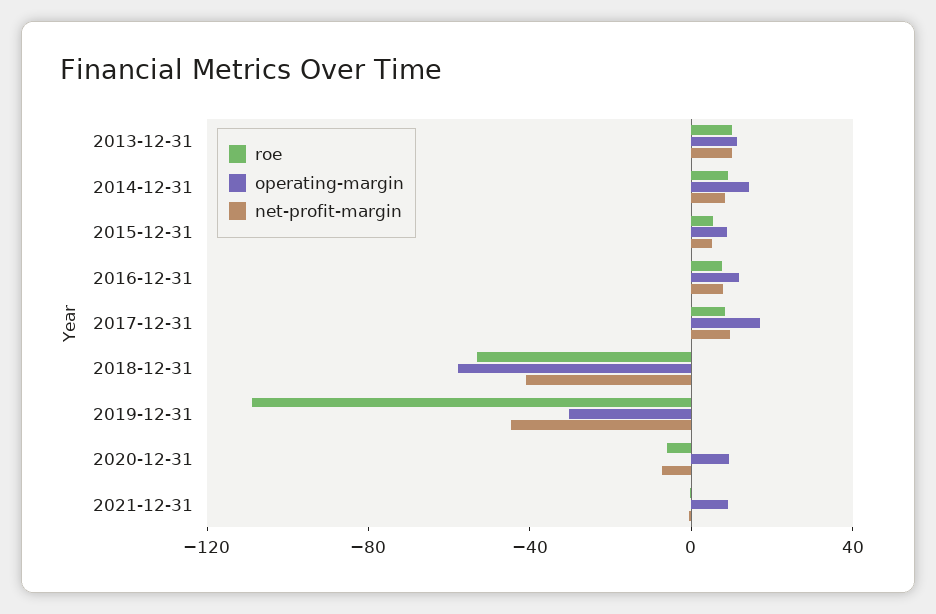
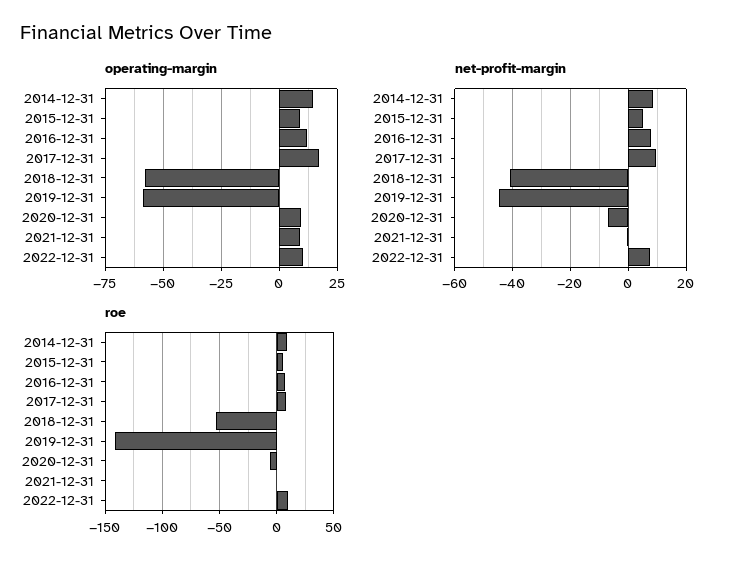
roe, 2013-12-31: 10 -> none
operating-margin, 2013-12-31: 10 -> none
net-profit-margin, 2013-12-31: 10 -> none
roe, 2019-12-31: -110 -> -140
operating-margin, 2019-12-31: -30 -> -60
operating-margin, 2022-12-31: none -> 10
net-profit-margin, 2022-12-31: none -> 7.5
roe, 2022-12-31: none -> 10

